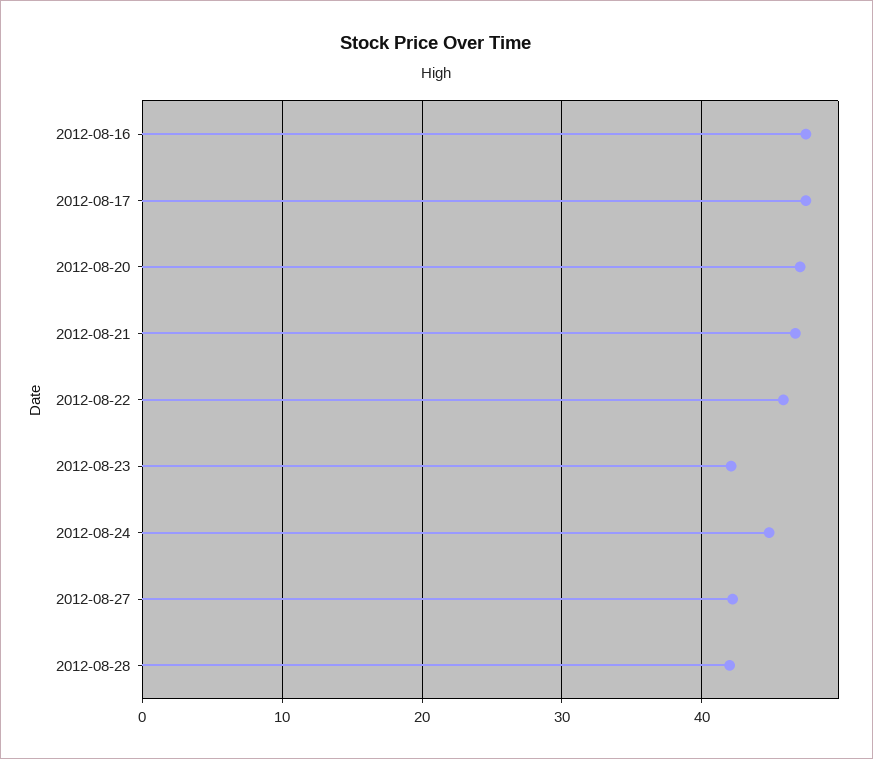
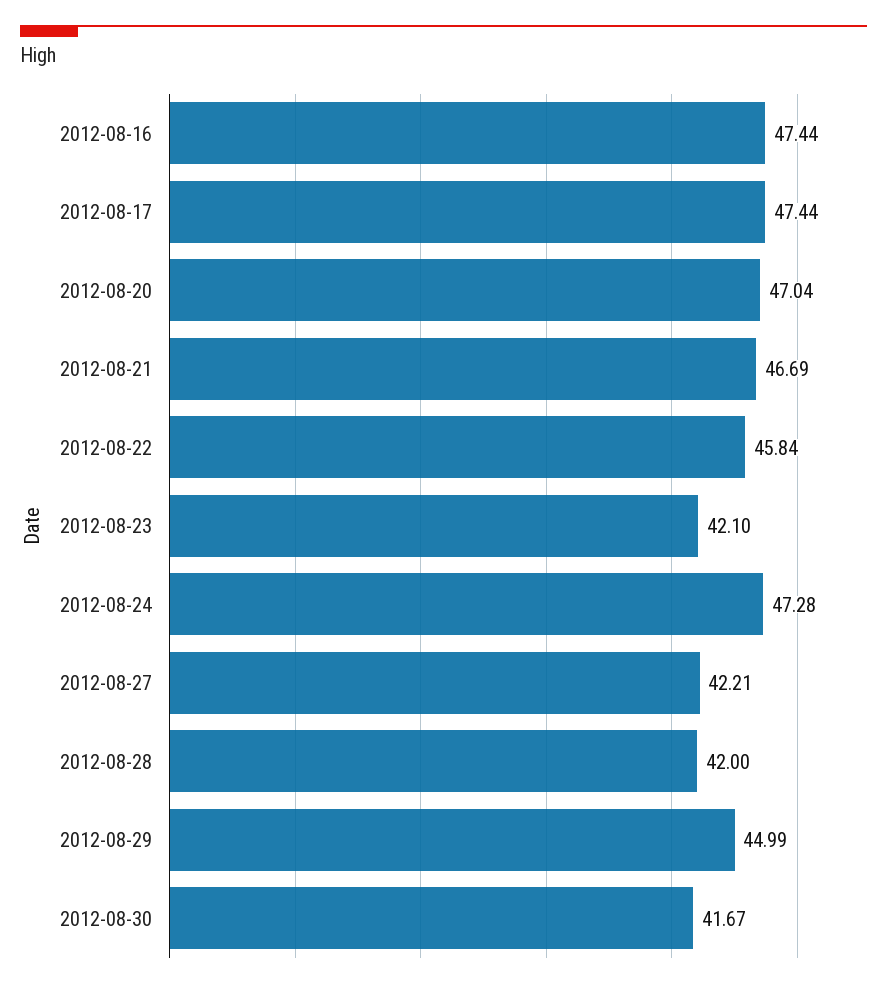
2012-08-24: 45 -> 47.28
2012-08-29: none -> 44.99
2012-08-30: none -> 41.67

